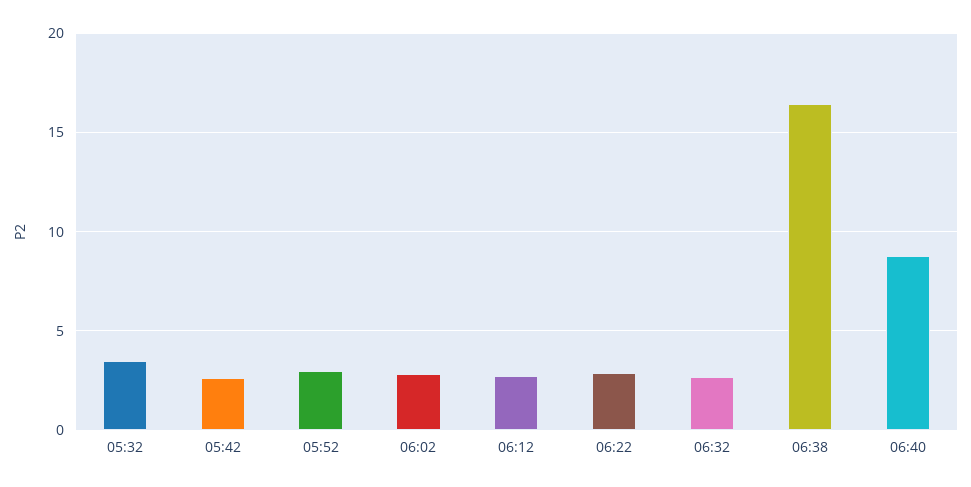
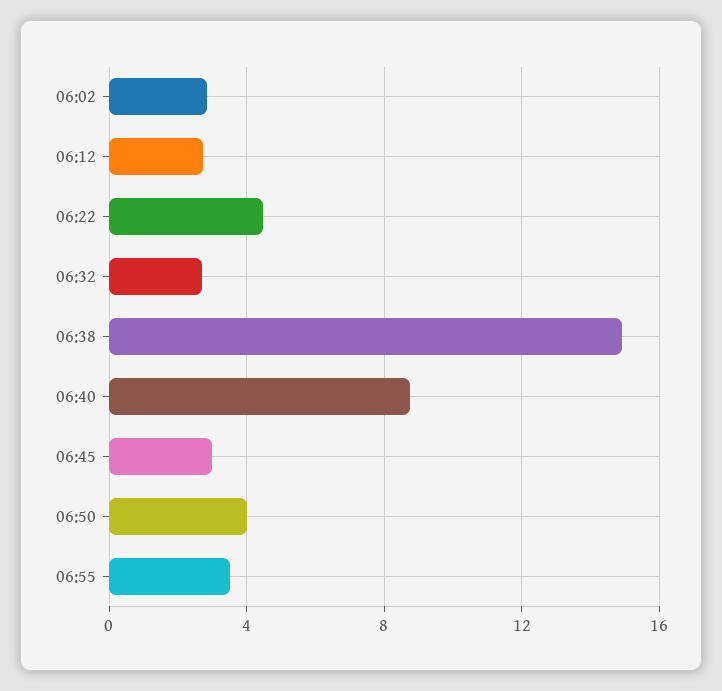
05:32: 3.5 -> none
05:42: 2.5 -> none
05:52: 3 -> none
06:22: 3 -> 4.5
06:38: 16.5 -> 15
06:45: none -> 3
06:50: none -> 4
06:55: none -> 3.5

